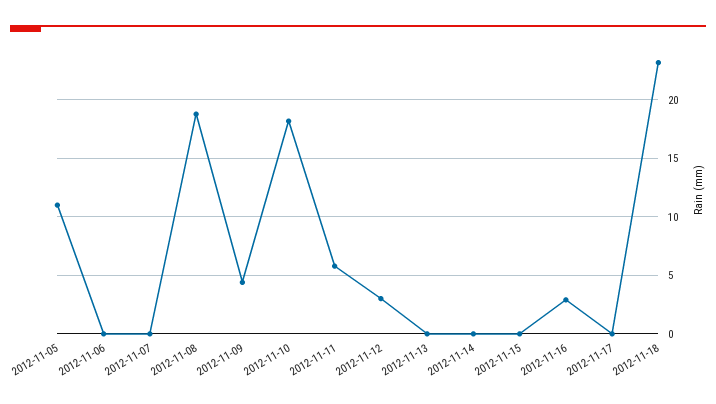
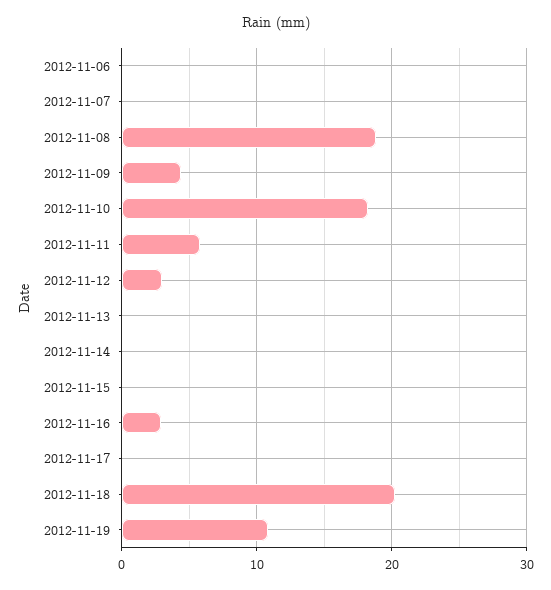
2012-11-05: 11 -> none
2012-11-18: 23 -> 20
2012-11-19: none -> 11

